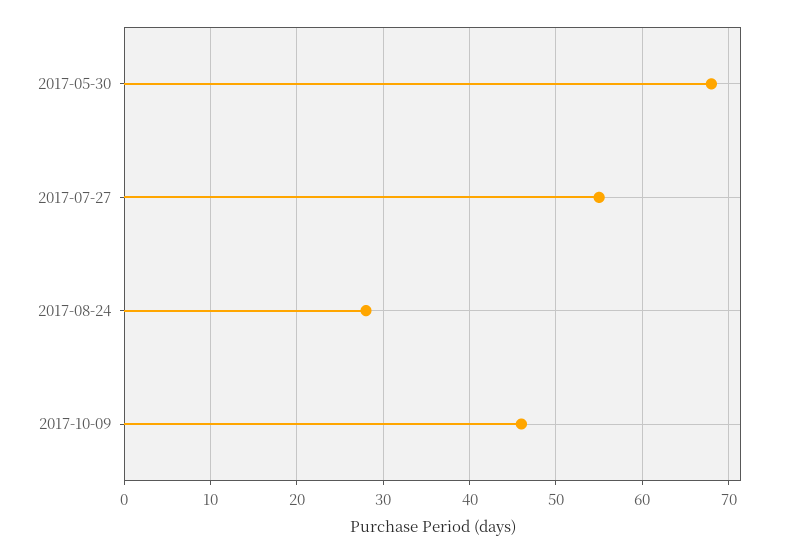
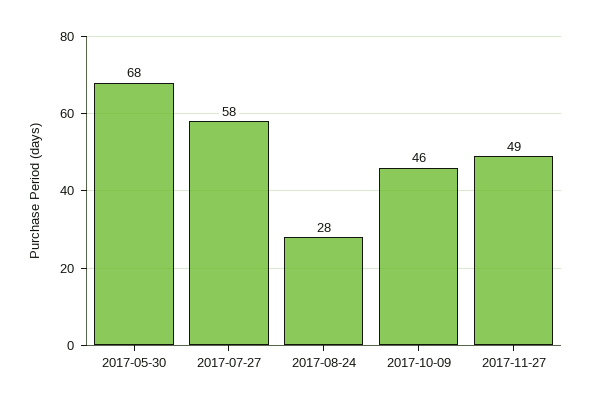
2017-07-27: 55 -> 58
2017-11-27: none -> 49

